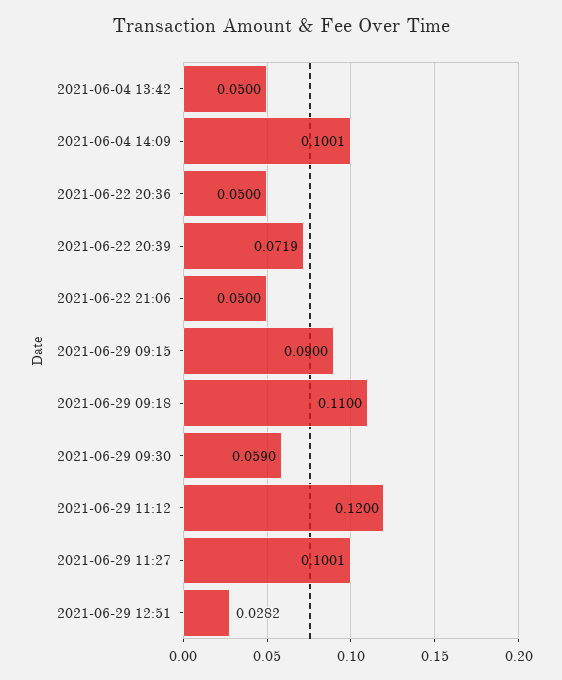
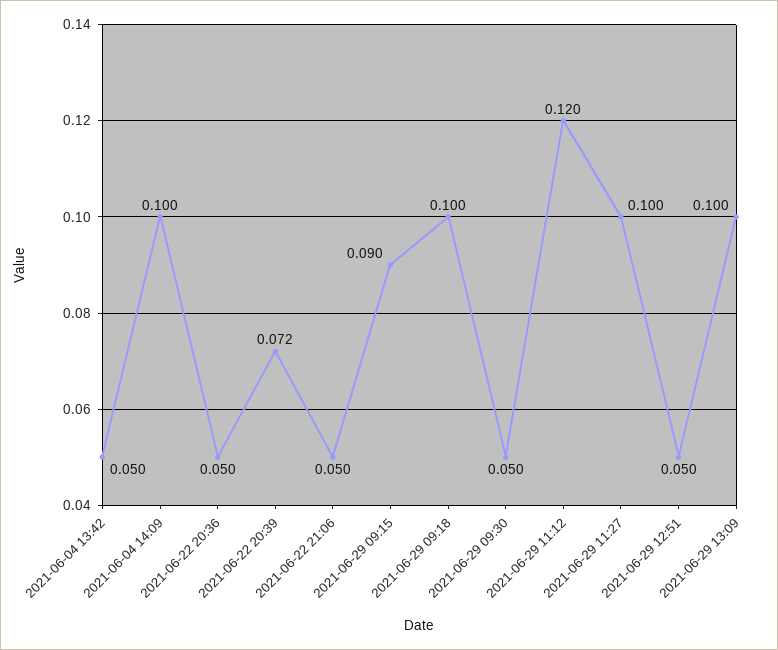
2021-06-29 09:18: 0.11 -> 0.1
2021-06-29 09:30: 0.059 -> 0.05
2021-06-29 12:51: 0.0282 -> 0.05
2021-06-29 13:09: none -> 0.1

